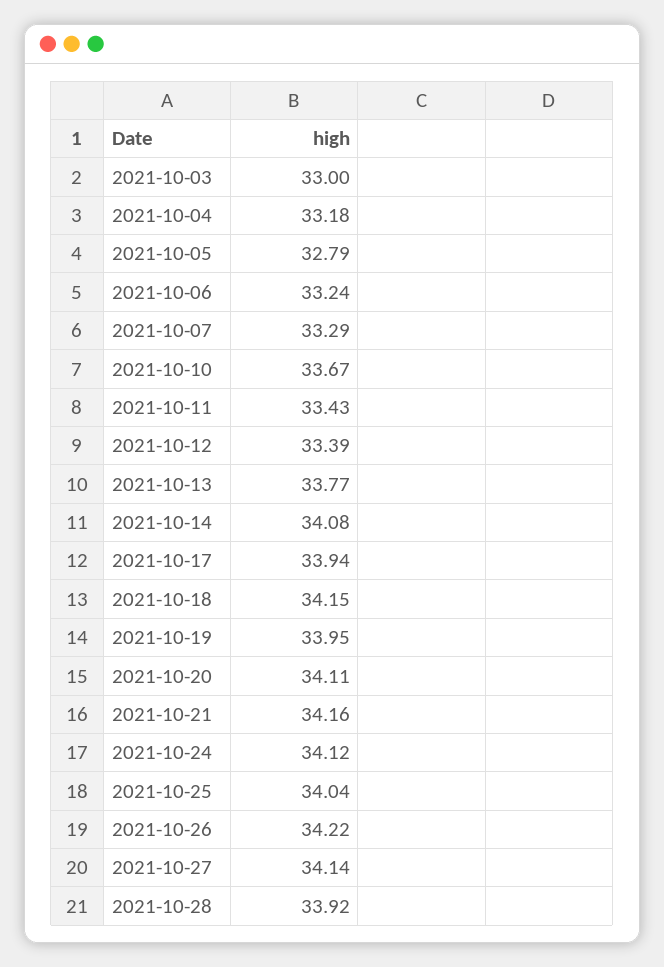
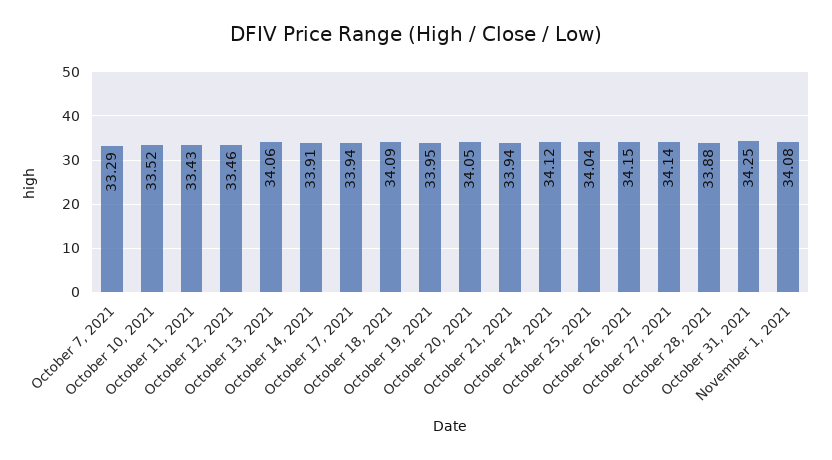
2021-10-03: 33 -> none
2021-10-04: 33.18 -> none
2021-10-05: 32.79 -> none
2021-10-06: 33.24 -> none
2021-10-10: 33.67 -> 33.52
2021-10-12: 33.39 -> 33.46
2021-10-13: 33.77 -> 34.06
2021-10-14: 34.08 -> 33.91
2021-10-18: 34.15 -> 34.09
2021-10-20: 34.11 -> 34.05
2021-10-21: 34.16 -> 33.94
2021-10-26: 34.22 -> 34.15
2021-10-28: 33.92 -> 33.88
October 31, 2021: none -> 34.25
November 1, 2021: none -> 34.08

